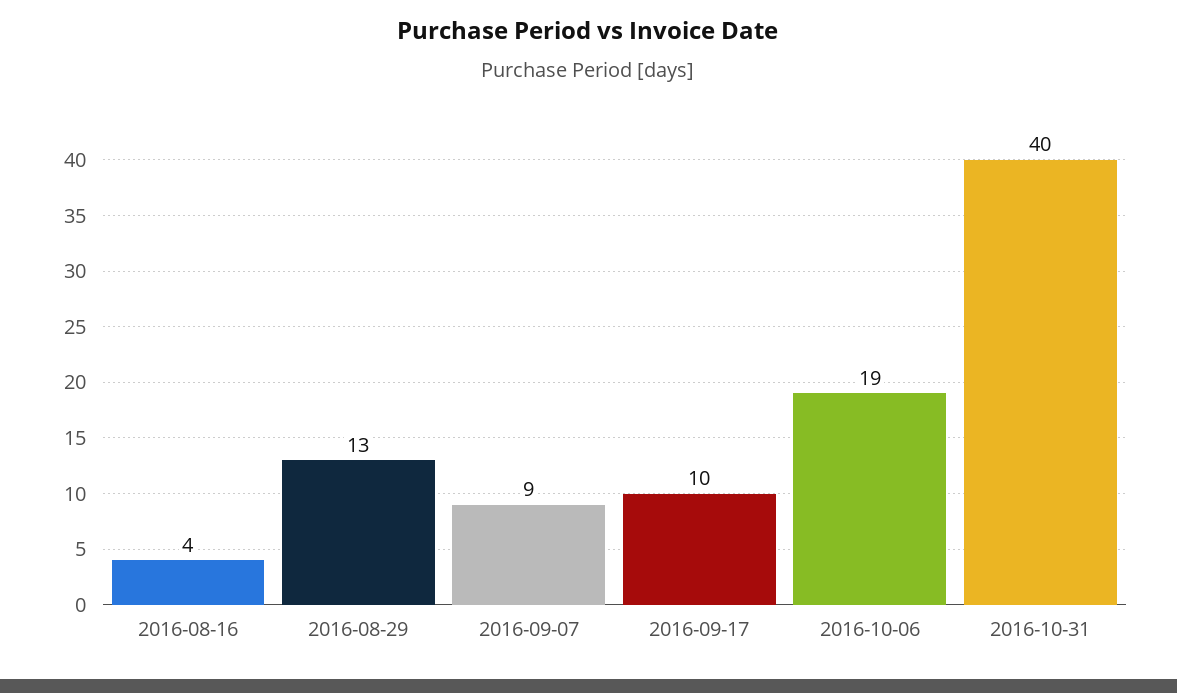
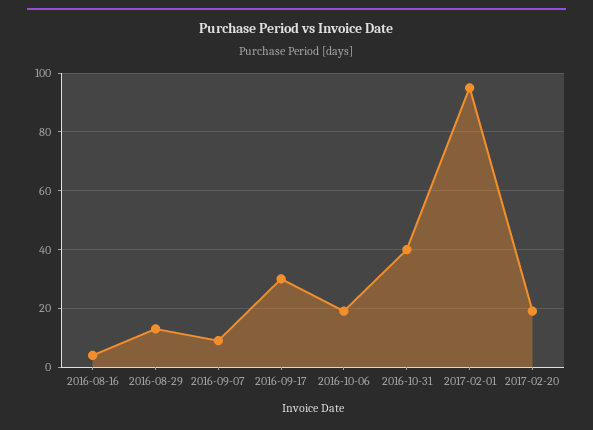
2016-09-17: 10 -> 30
2017-02-01: none -> 95
2017-02-20: none -> 20

